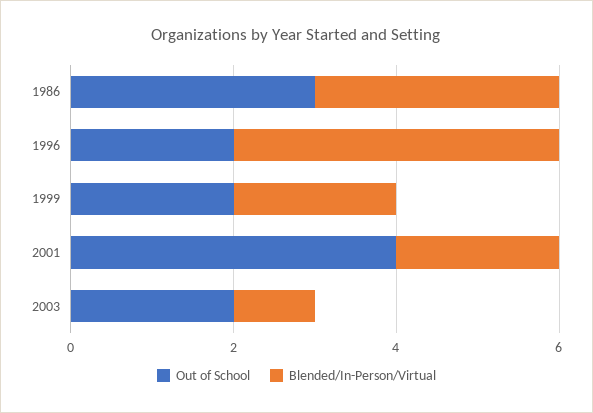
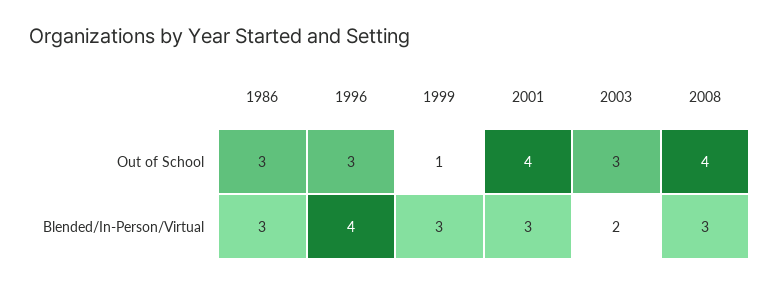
Out of School, 1996: 2 -> 3
Out of School, 1999: 2 -> 1
Blended/In-Person/Virtual, 1999: 2 -> 3
Blended/In-Person/Virtual, 2001: 2 -> 3
Out of School, 2003: 2 -> 3
Blended/In-Person/Virtual, 2003: 1 -> 2
Out of School, 2008: none -> 4
Blended/In-Person/Virtual, 2008: none -> 3

